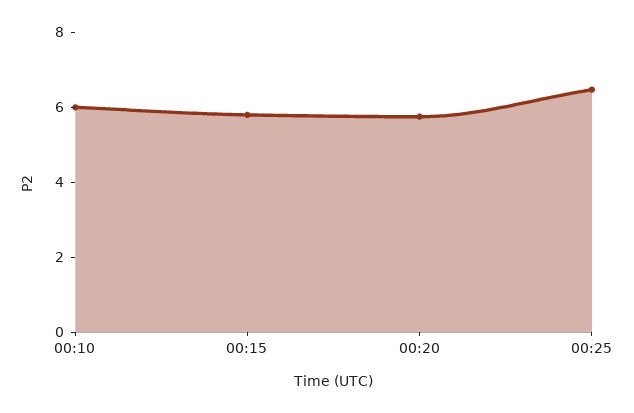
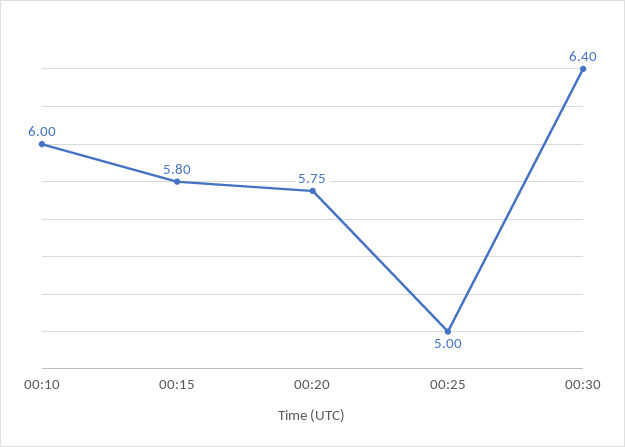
00:25: 6.5 -> 5
00:30: none -> 6.4

